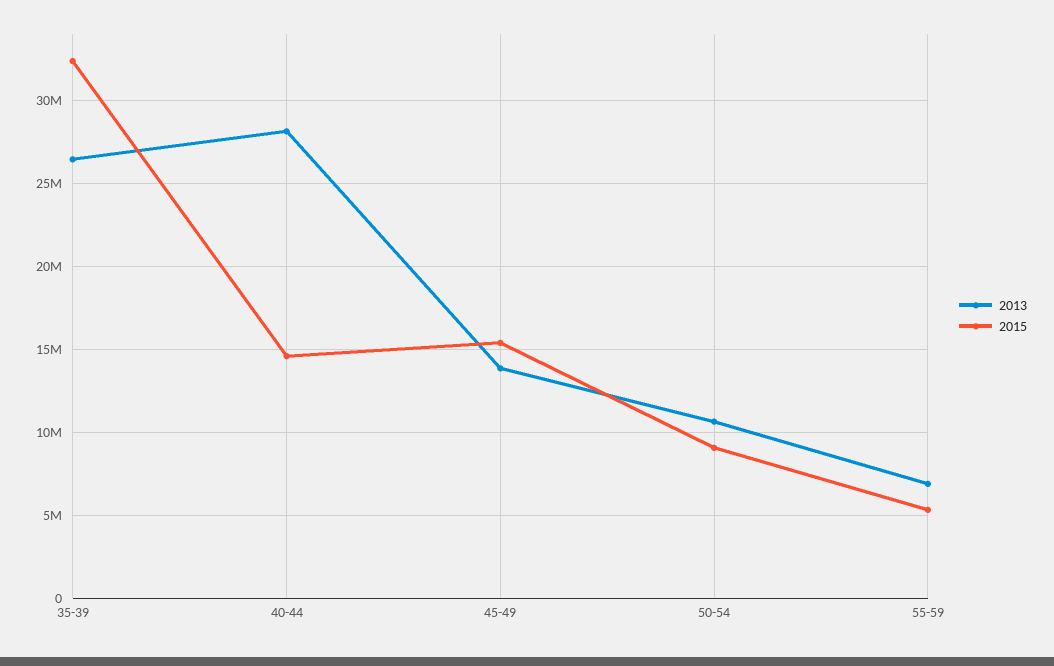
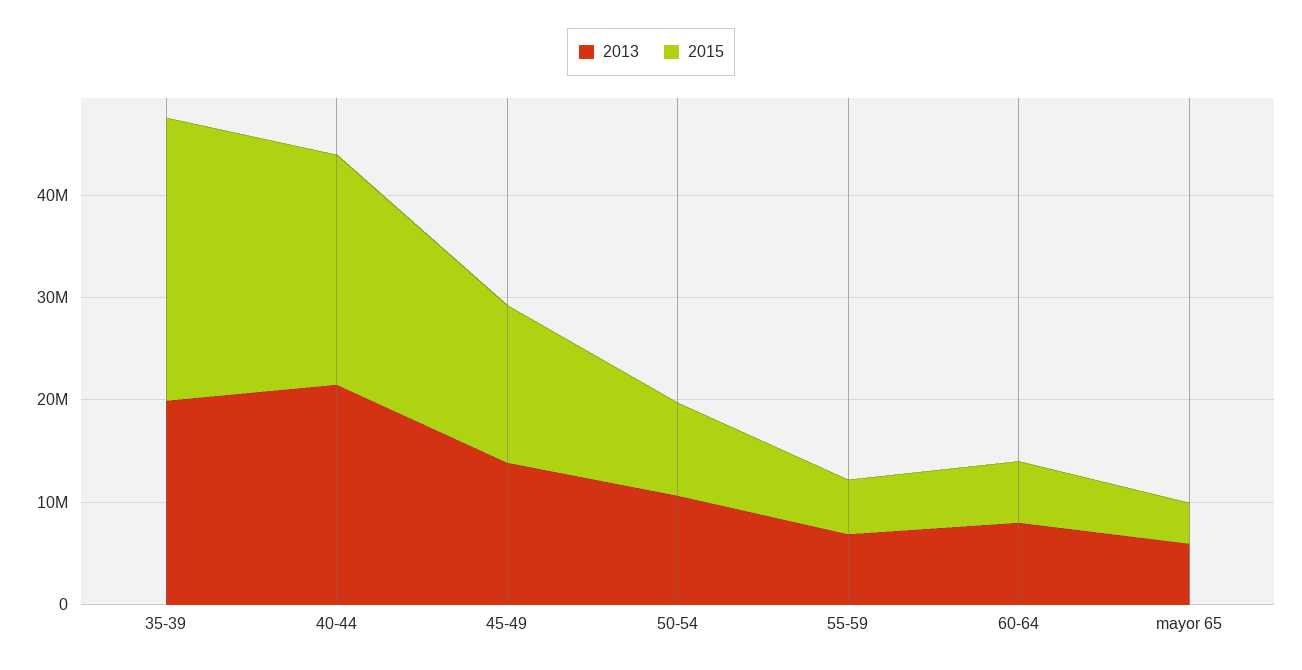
2013, 35-39: 26500000 -> 20000000
2015, 35-39: 32500000 -> 28000000
2013, 40-44: 28000000 -> 22000000
2015, 40-44: 14500000 -> 22000000
2013, 60-64: none -> 8000000
2015, 60-64: none -> 6000000
2013, mayor 65: none -> 6000000
2015, mayor 65: none -> 4000000

